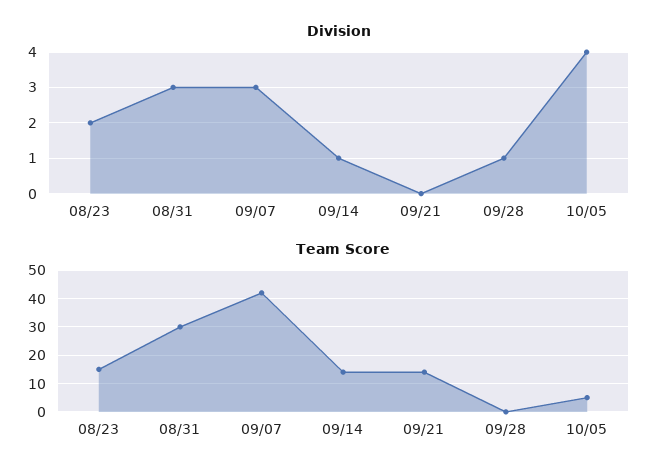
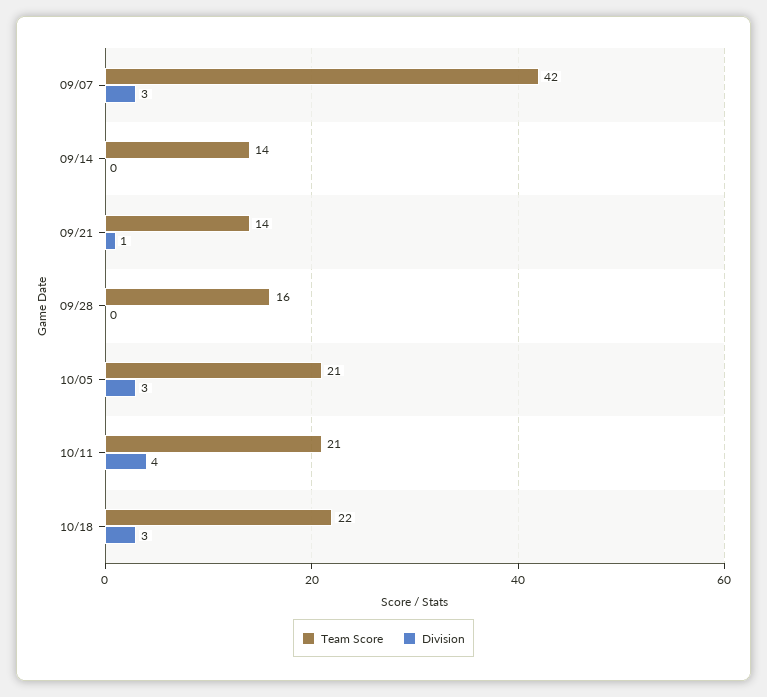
Division, 08/23: 2 -> none
Division, 08/31: 3 -> none
Division, 09/14: 1 -> 0
Division, 09/21: 0 -> 1
Division, 09/28: 1 -> 0
Division, 10/05: 4 -> 3
Team Score, 08/23: 15 -> none
Team Score, 08/31: 30 -> none
Team Score, 09/28: 0 -> 16
Team Score, 10/05: 5 -> 21
Team Score, 10/11: none -> 21
Division, 10/11: none -> 4
Team Score, 10/18: none -> 22
Division, 10/18: none -> 3

